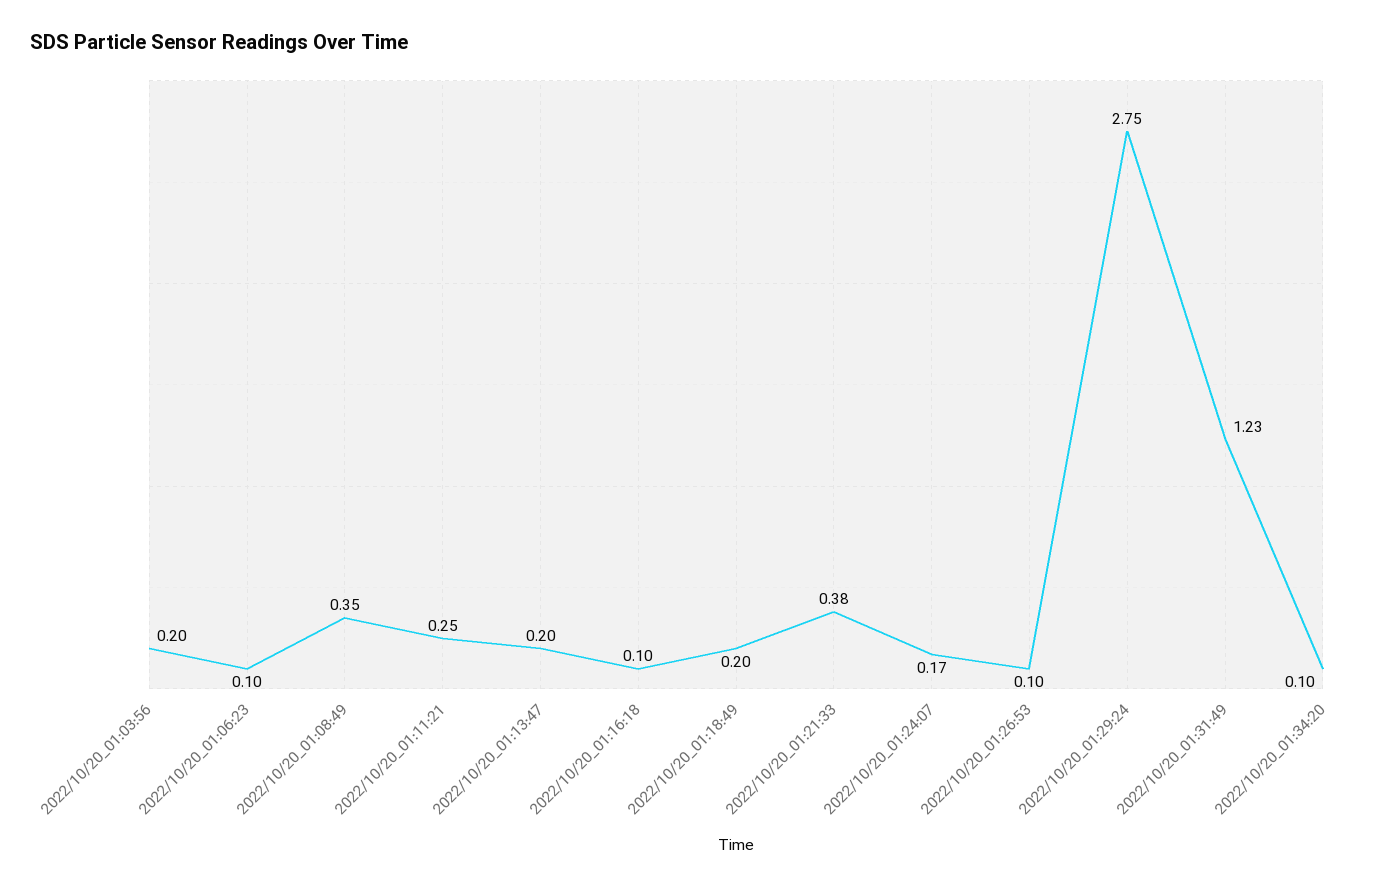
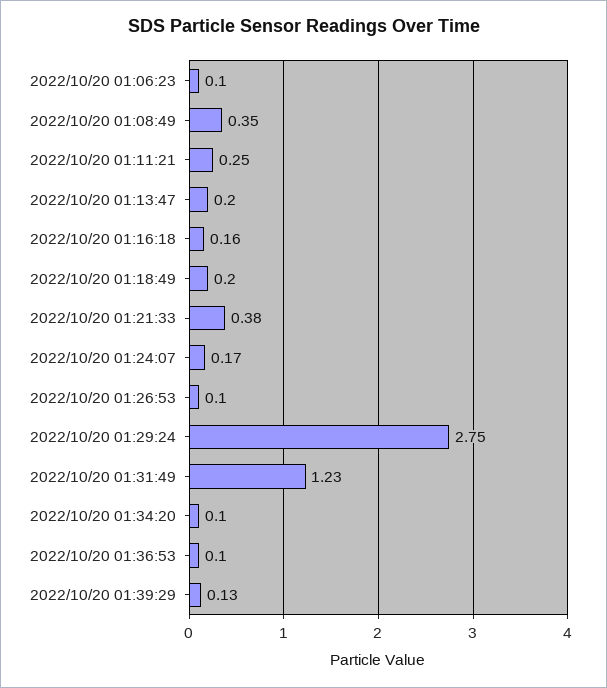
2022/10/20_01:03:56: 0.2 -> none
2022/10/20_01:16:18: 0.1 -> 0.16
2022/10/20 01:36:53: none -> 0.1
2022/10/20 01:39:29: none -> 0.13

